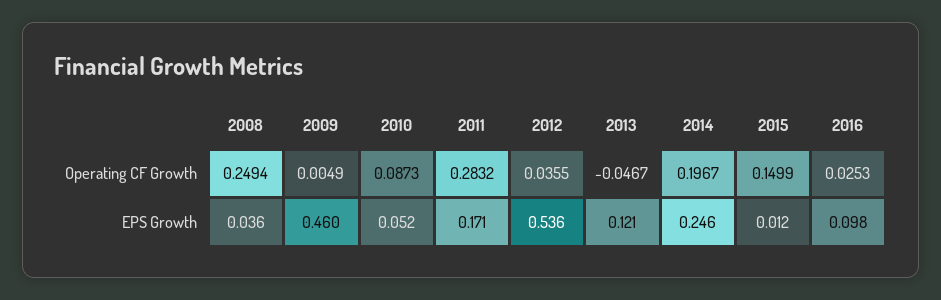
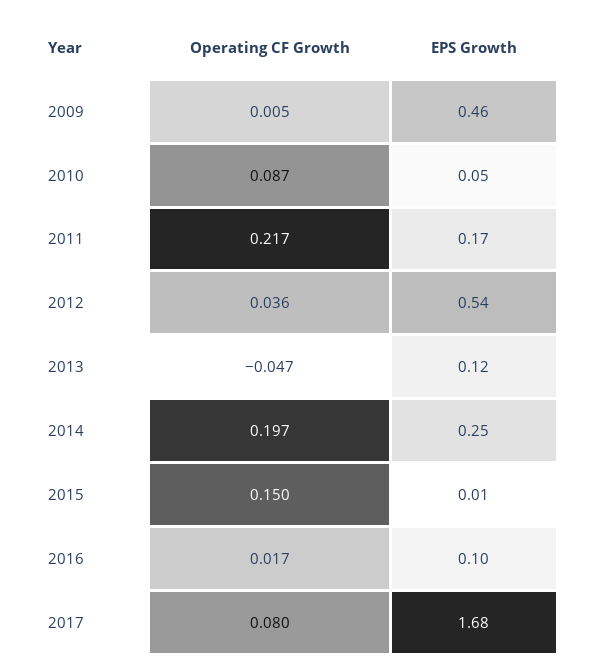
2008, Operating CF Growth: 0.2494 -> none
2011, Operating CF Growth: 0.2832 -> 0.217
2016, Operating CF Growth: 0.0253 -> 0.017
2008, EPS Growth: 0.036 -> none
2017, Operating CF Growth: none -> 0.08
2017, EPS Growth: none -> 1.68

